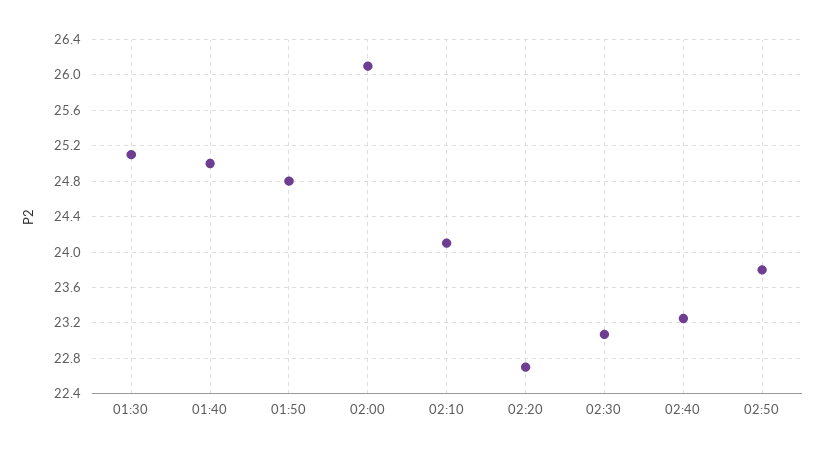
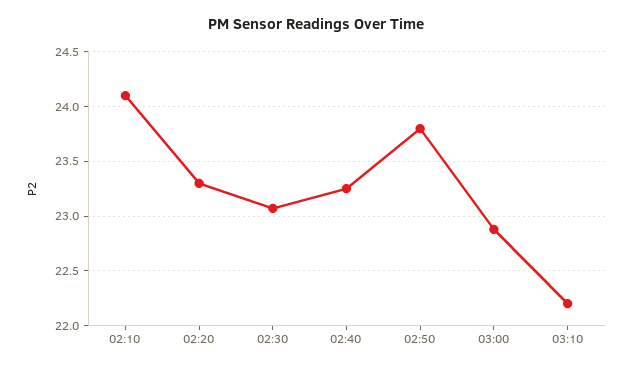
01:30: 25.1 -> none
01:40: 25 -> none
01:50: 24.8 -> none
02:00: 26.1 -> none
02:20: 22.7 -> 23.3
03:00: none -> 22.9
03:10: none -> 22.2

